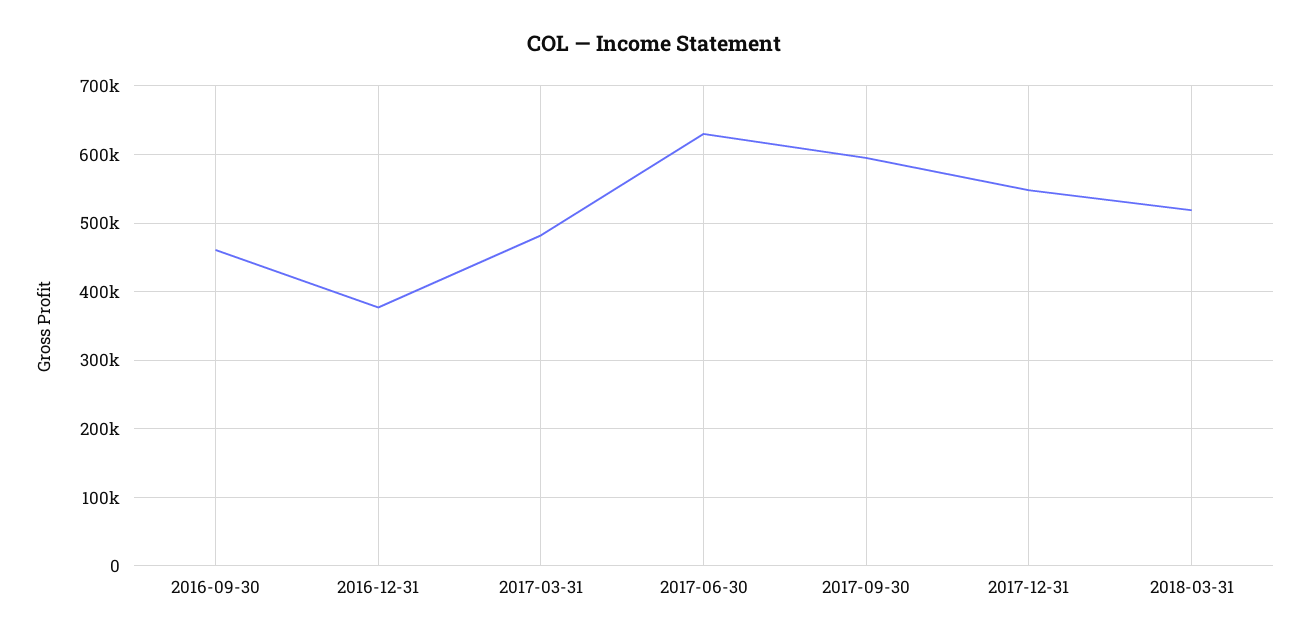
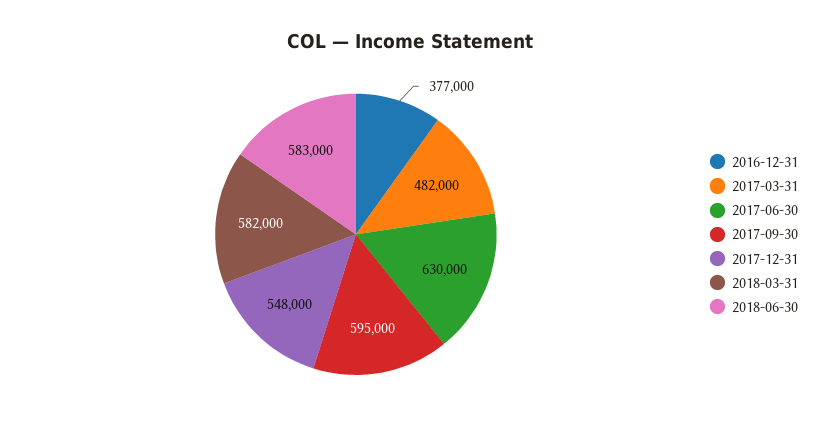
2016-09-30: 460000 -> none
2018-03-31: 520000 -> 582000
2018-06-30: none -> 583000

